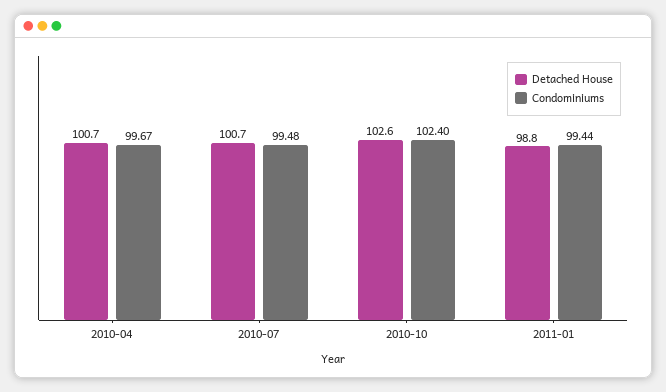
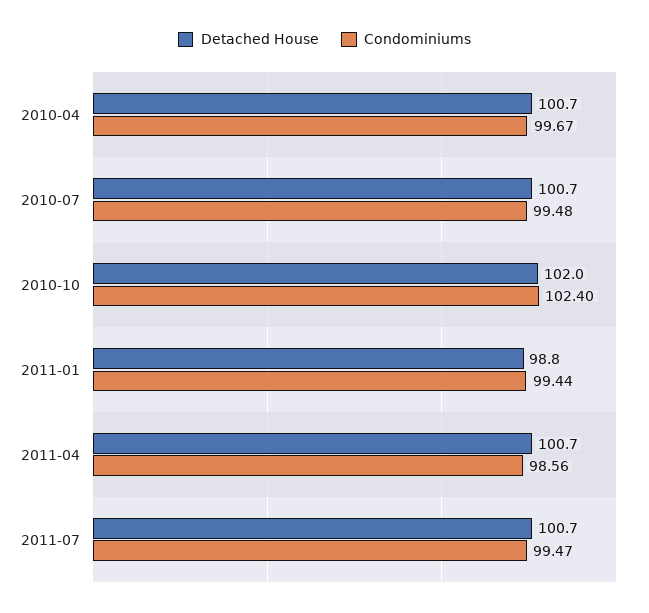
Detached House, 2010-10: 102.6 -> 102
Detached House, 2011-04: none -> 100.7
Condominiums, 2011-04: none -> 98.56
Detached House, 2011-07: none -> 100.7
Condominiums, 2011-07: none -> 99.47

